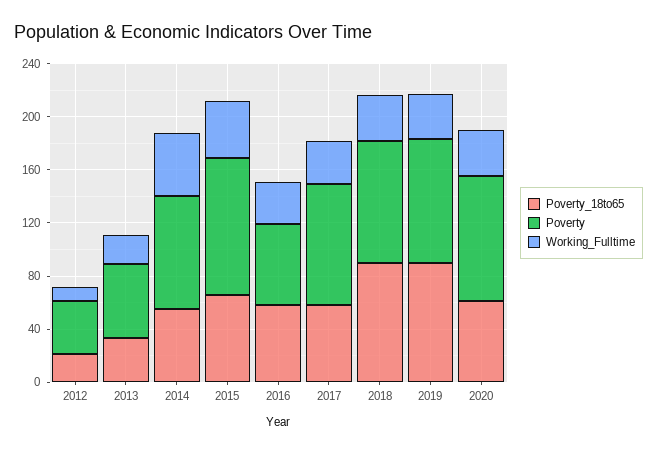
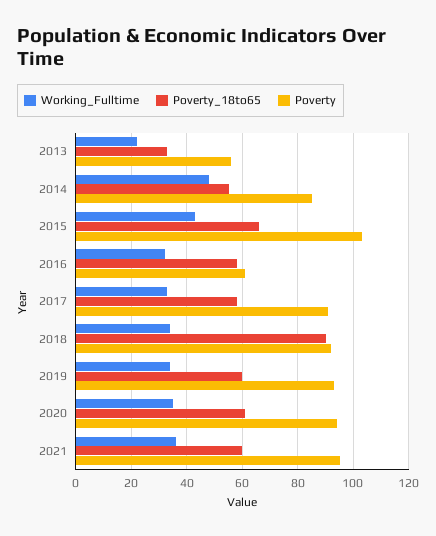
Poverty_18to65, 2012: 20 -> none
Poverty, 2012: 40 -> none
Working_Fulltime, 2012: 10 -> none
Poverty_18to65, 2019: 90 -> 60
Working_Fulltime, 2021: none -> 35
Poverty_18to65, 2021: none -> 60
Poverty, 2021: none -> 95

